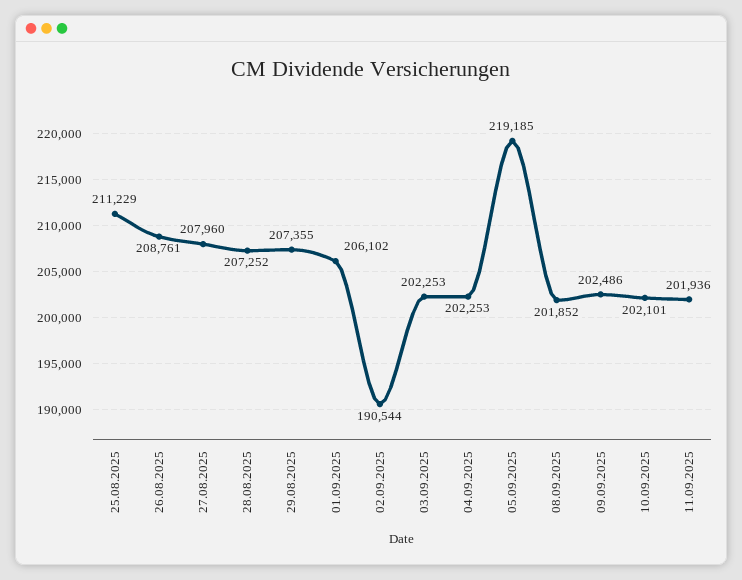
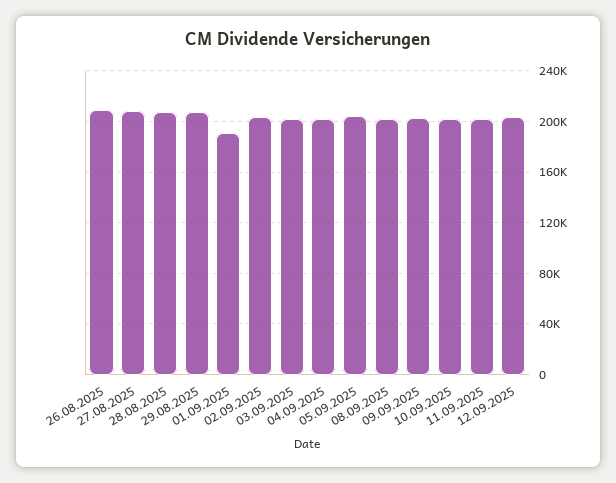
25.08.2025: 211229 -> none
01.09.2025: 206102 -> 190000
02.09.2025: 190544 -> 205000
05.09.2025: 219185 -> 205000
12.09.2025: none -> 205000

